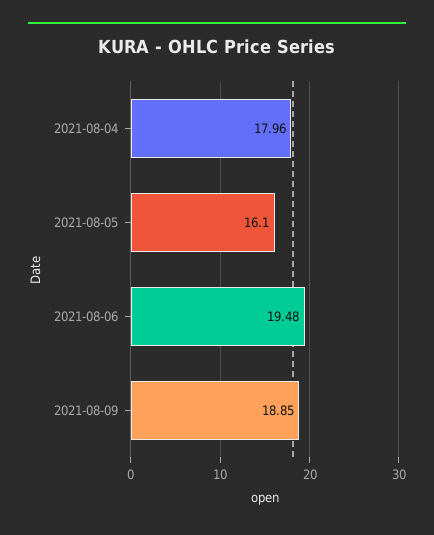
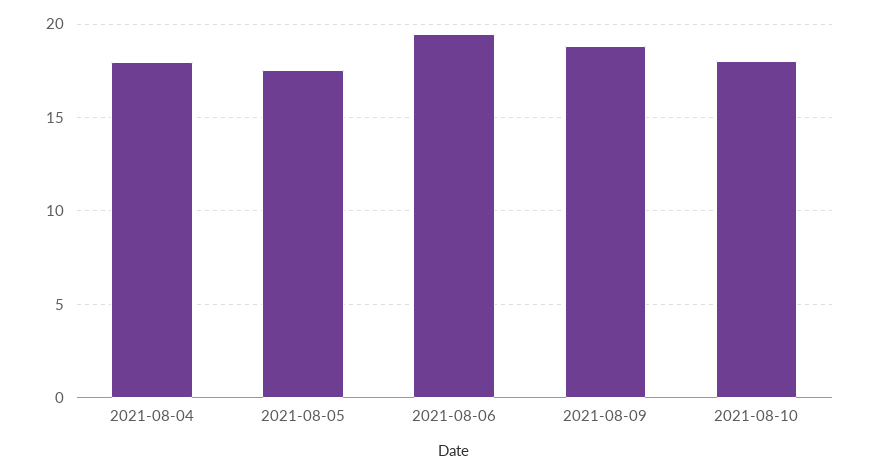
2021-08-05: 16.1 -> 17.5
2021-08-10: none -> 18

